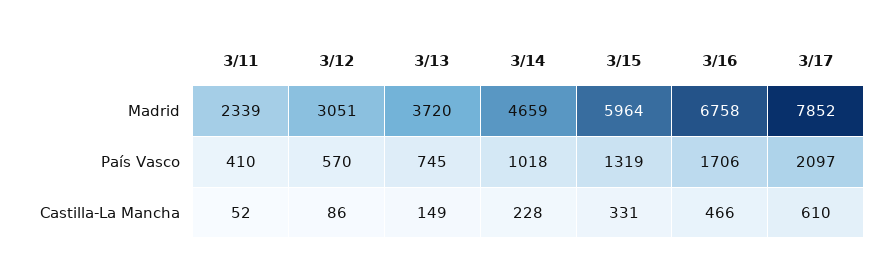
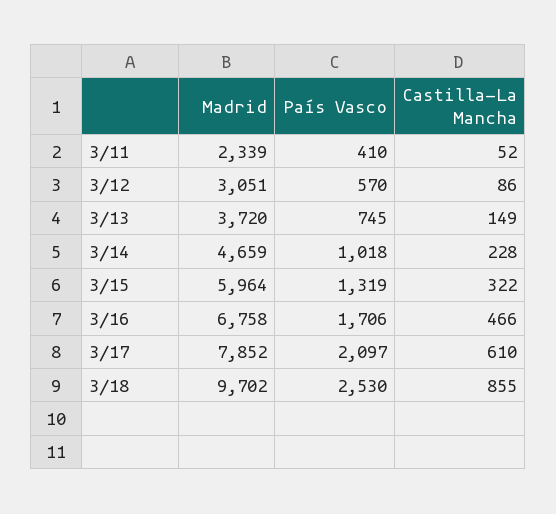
3/15, Castilla-La Mancha: 331 -> 322
3/18, Madrid: none -> 9702
3/18, País Vasco: none -> 2530
3/18, Castilla-La Mancha: none -> 855

